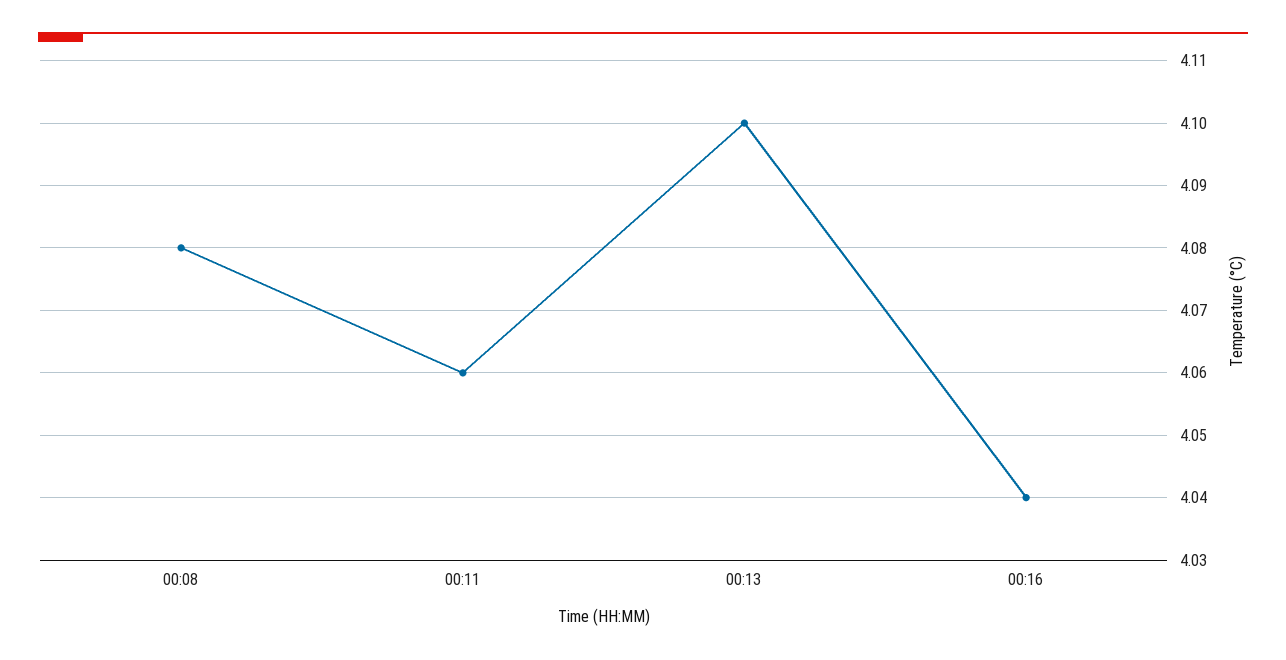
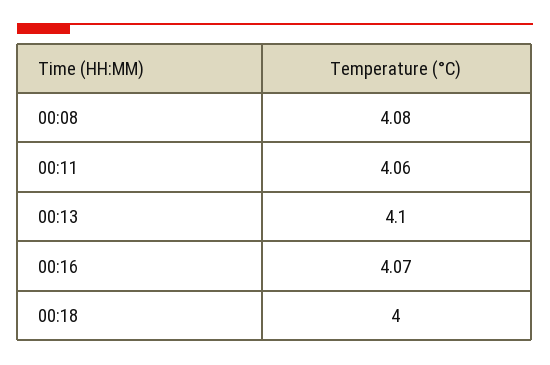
00:16: 4.04 -> 4.07
00:18: none -> 4

